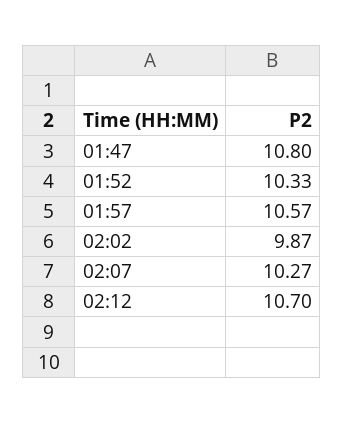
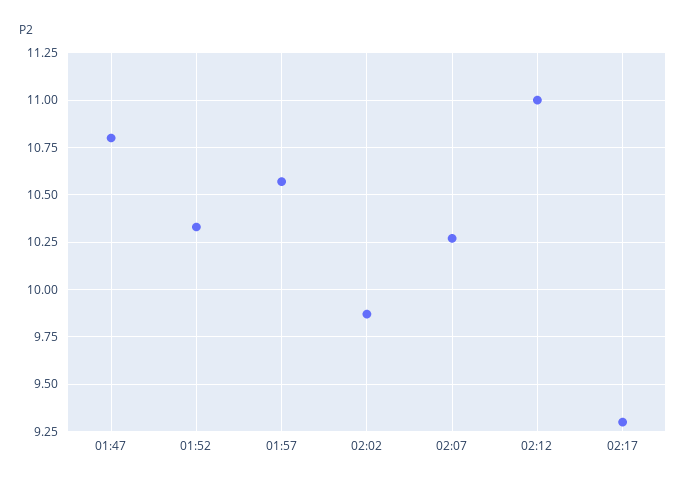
02:12: 10.7 -> 11
02:17: none -> 9.3

